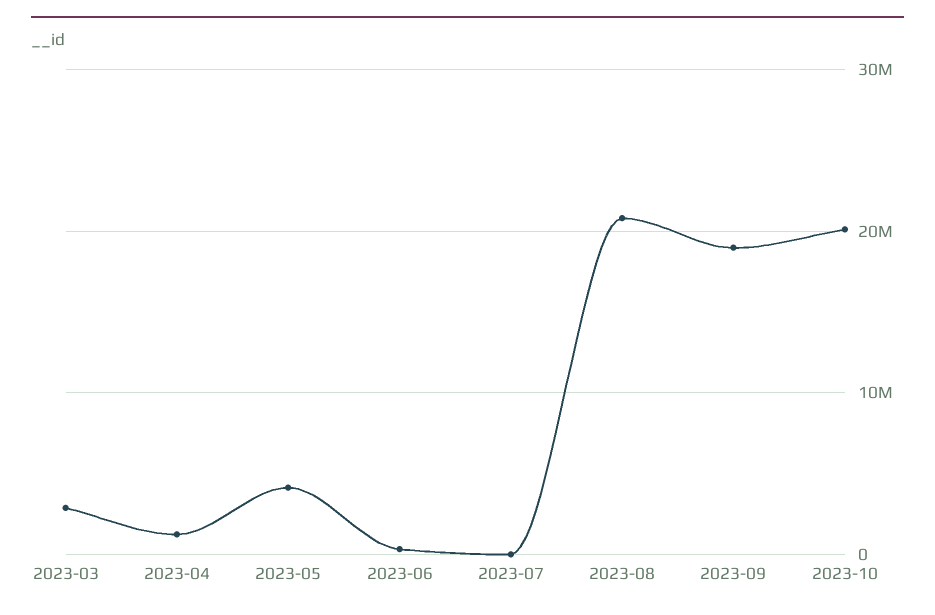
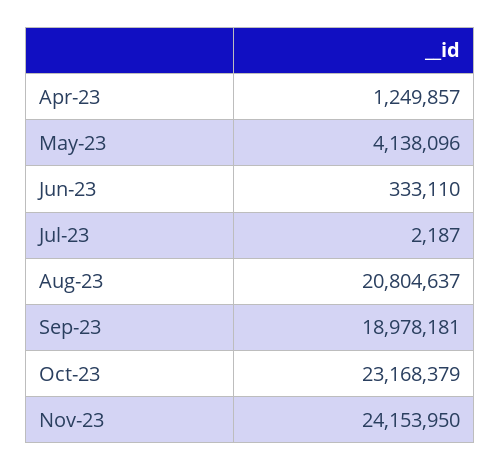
2023-03: 3000000 -> none
2023-10: 20000000 -> 23168379
Nov-23: none -> 24153950

